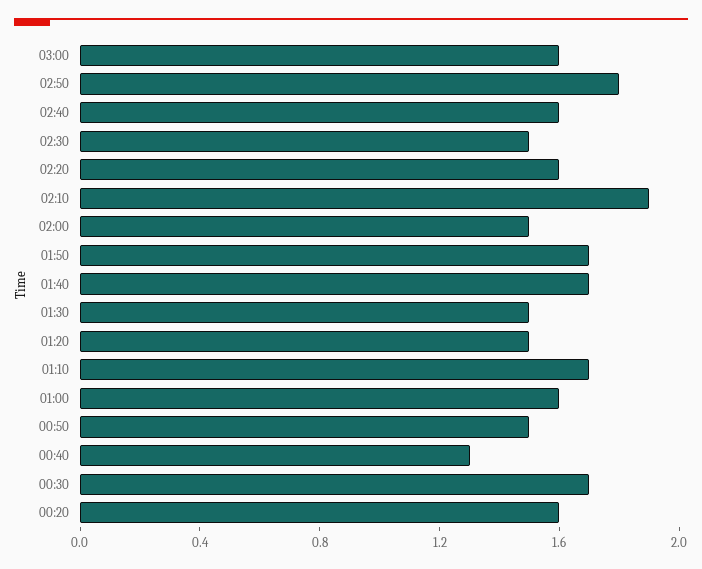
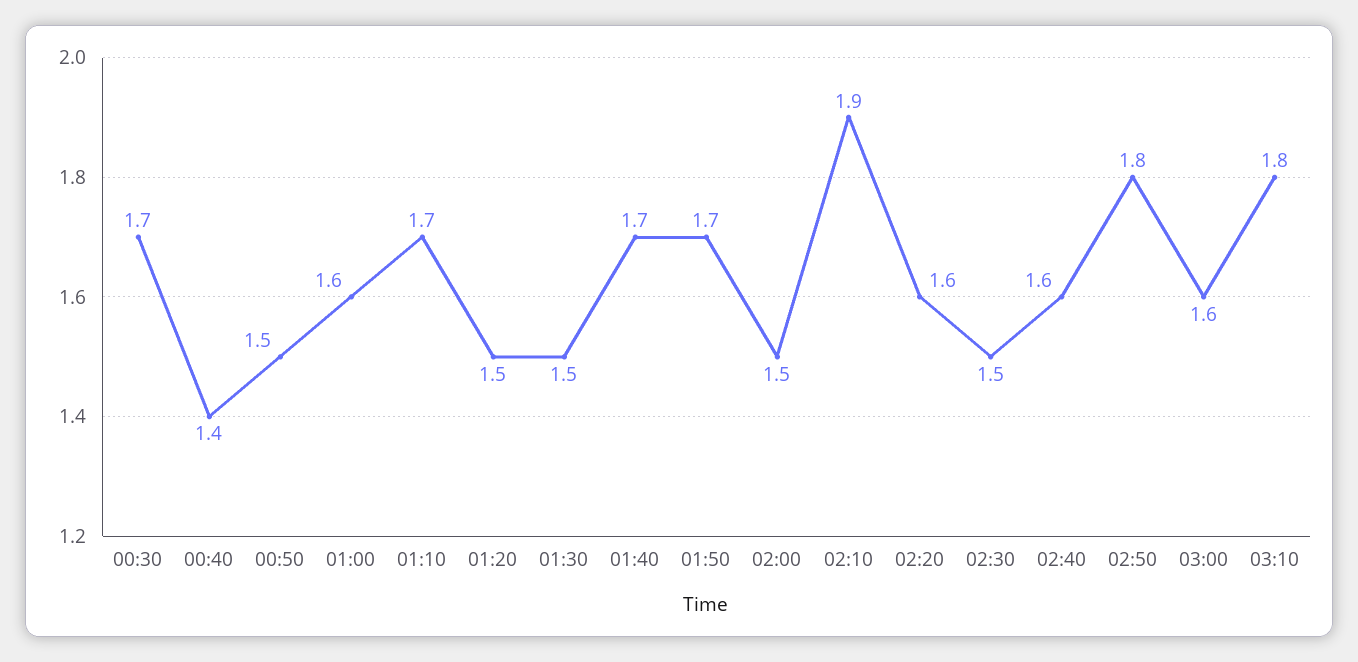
00:40: 1.3 -> 1.4
00:20: 1.6 -> none
03:10: none -> 1.8

